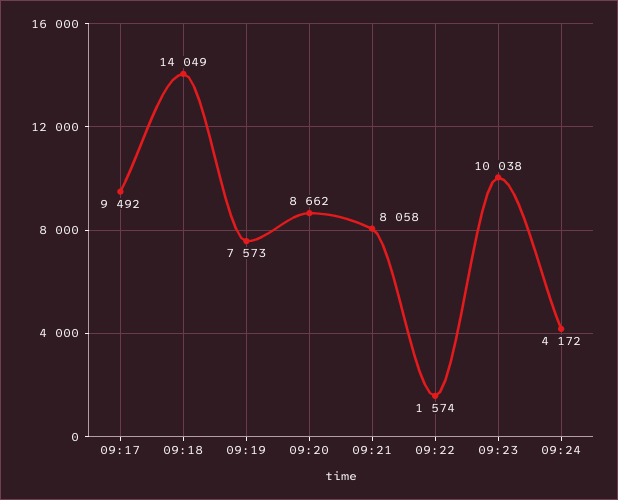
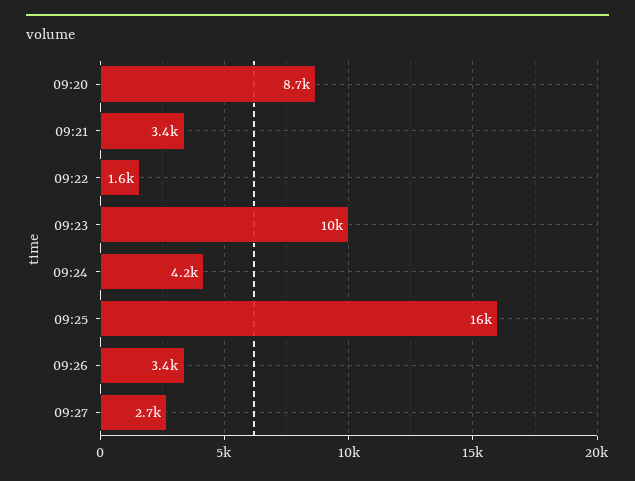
09:17: 9492 -> none
09:18: 14049 -> none
09:19: 7573 -> none
09:21: 8058 -> 3400
09:25: none -> 16000
09:26: none -> 3400
09:27: none -> 2700

